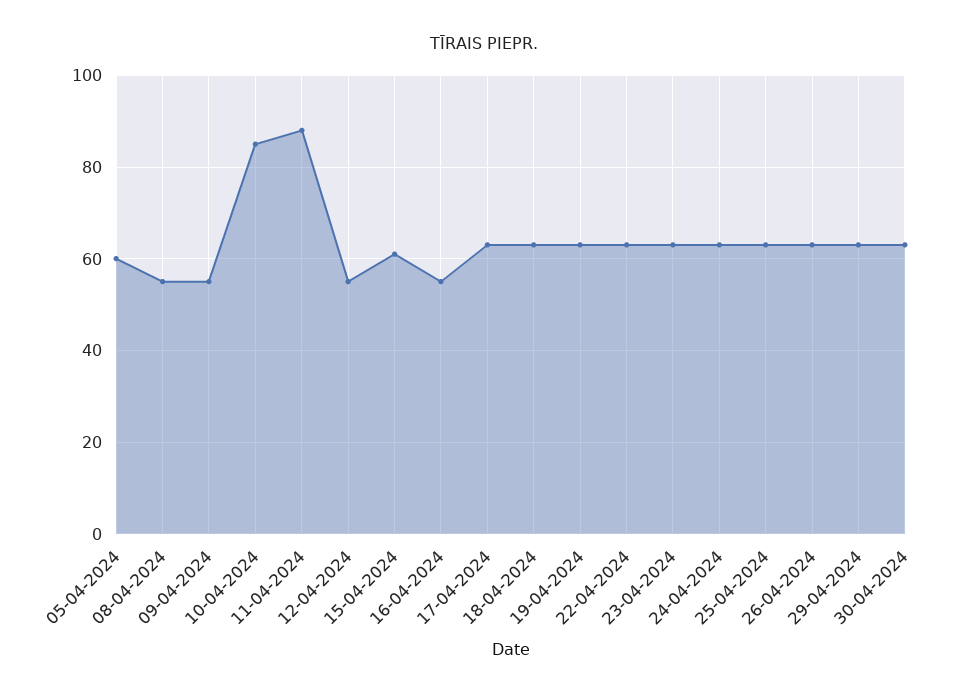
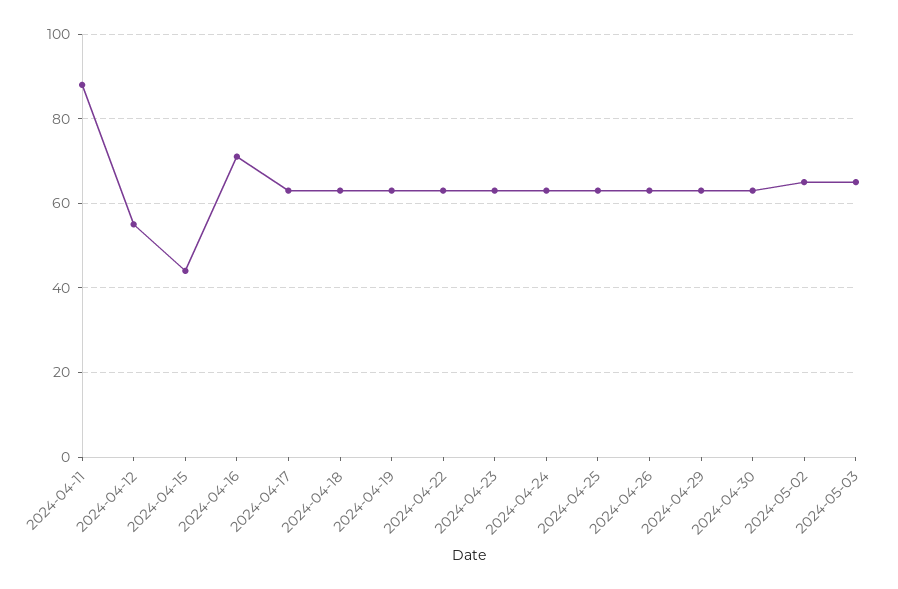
05-04-2024: 60 -> none
08-04-2024: 55 -> none
09-04-2024: 55 -> none
10-04-2024: 85 -> none
15-04-2024: 60 -> 45
16-04-2024: 55 -> 70
2024-05-02: none -> 65
2024-05-03: none -> 65

